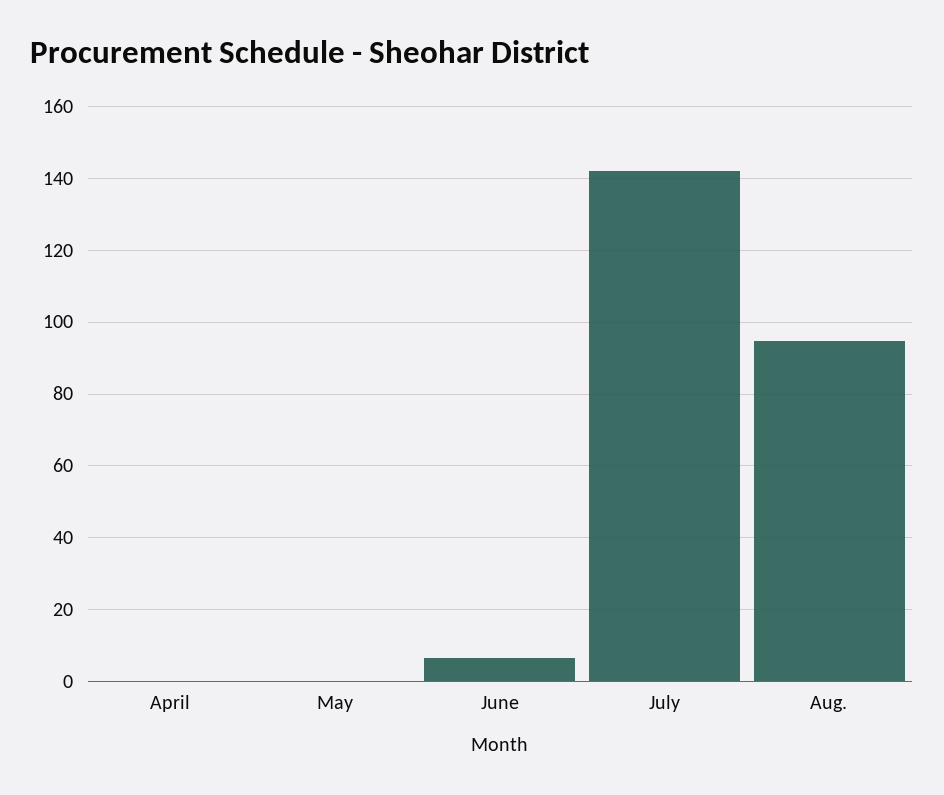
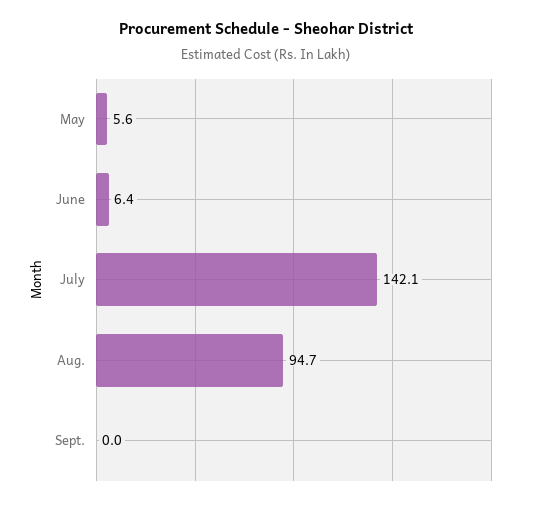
April: 0 -> none
May: 0 -> 5.6
Sept.: none -> 0

